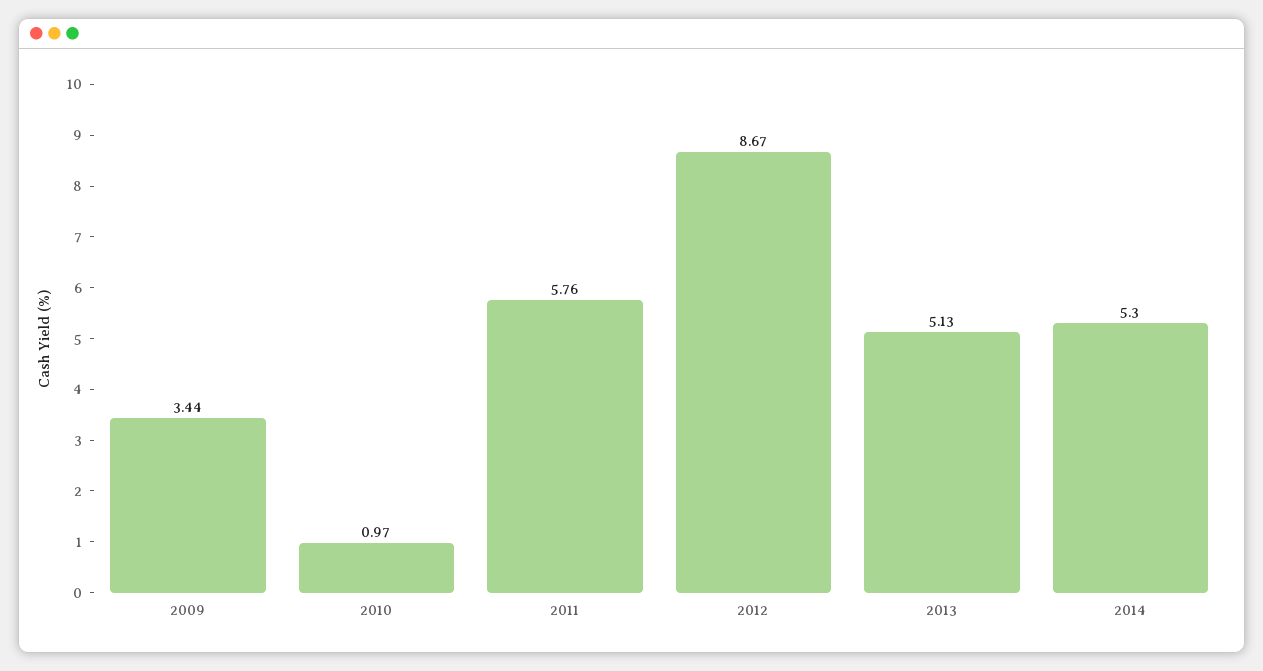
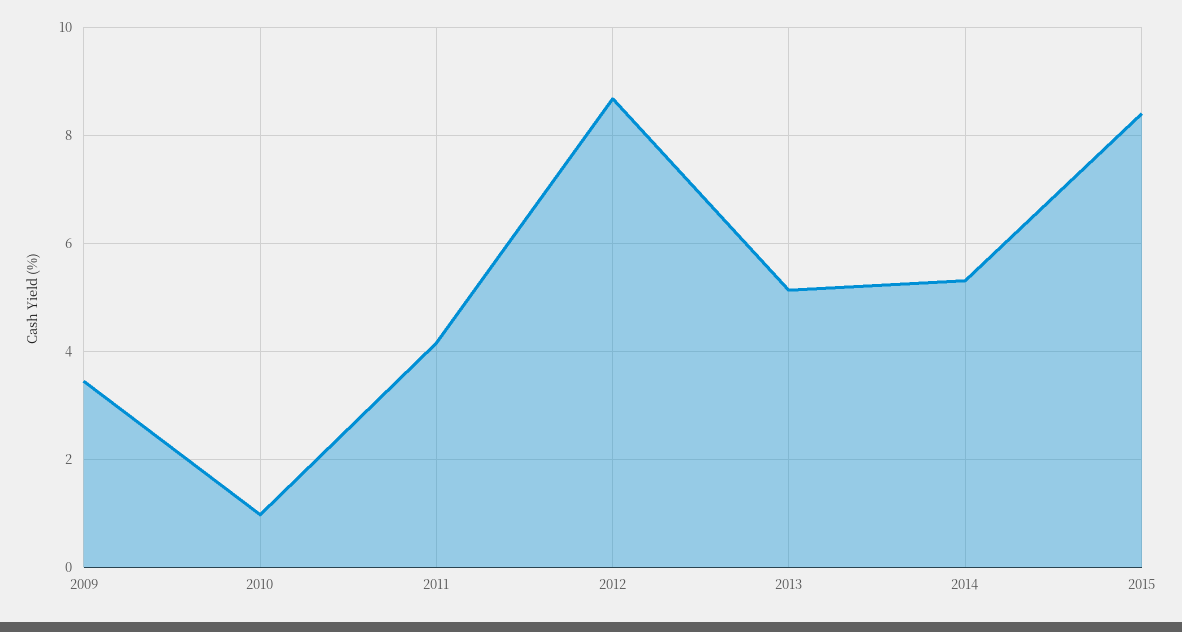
2011: 5.76 -> 4.2
2015: none -> 8.4

